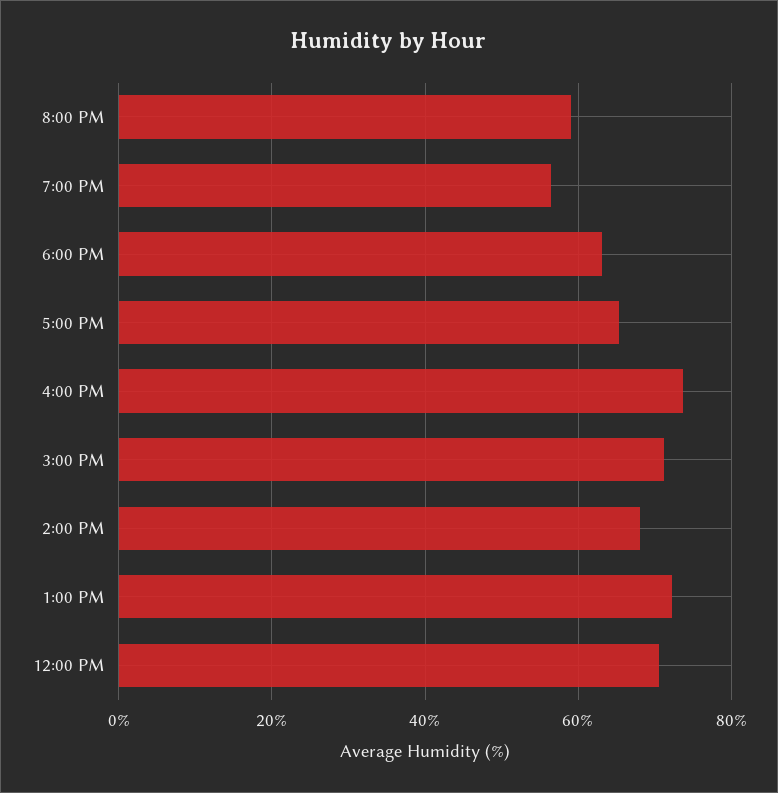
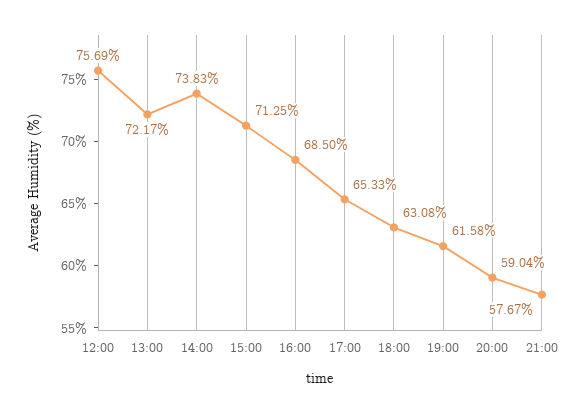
7:00 PM: 56 -> 61.58
4:00 PM: 74 -> 68.5
2:00 PM: 68 -> 73.83
12:00 PM: 70 -> 75.69
21:00: none -> 57.67

